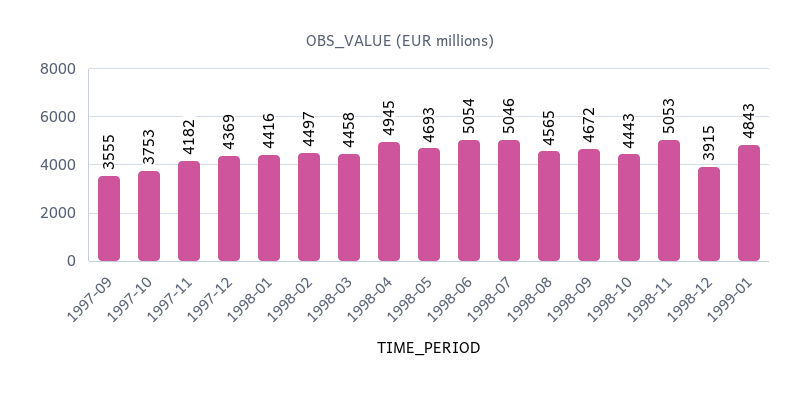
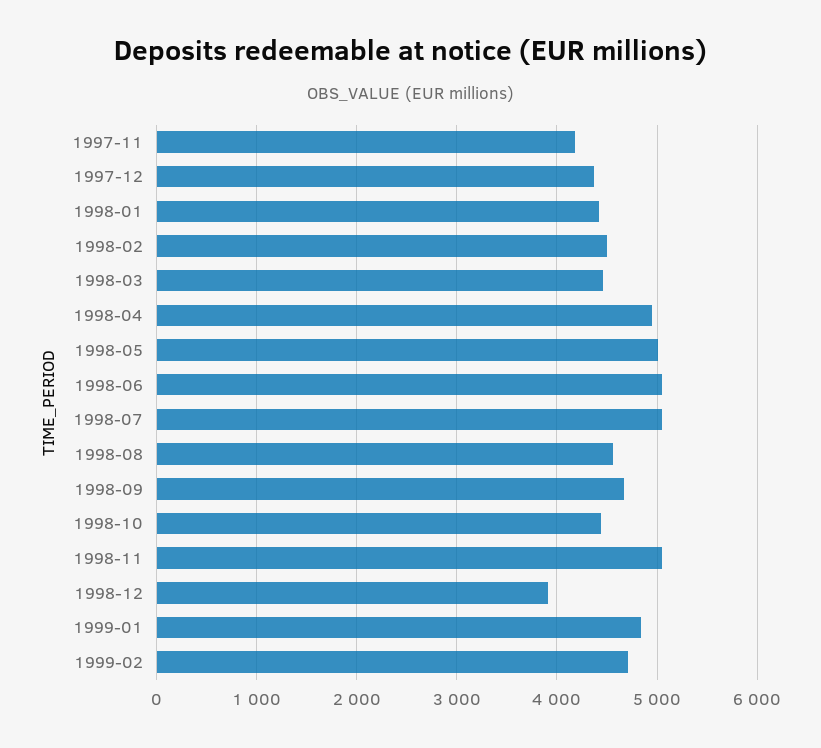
1997-09: 3555 -> none
1997-10: 3753 -> none
1998-05: 4693 -> 5000
1999-02: none -> 4700

